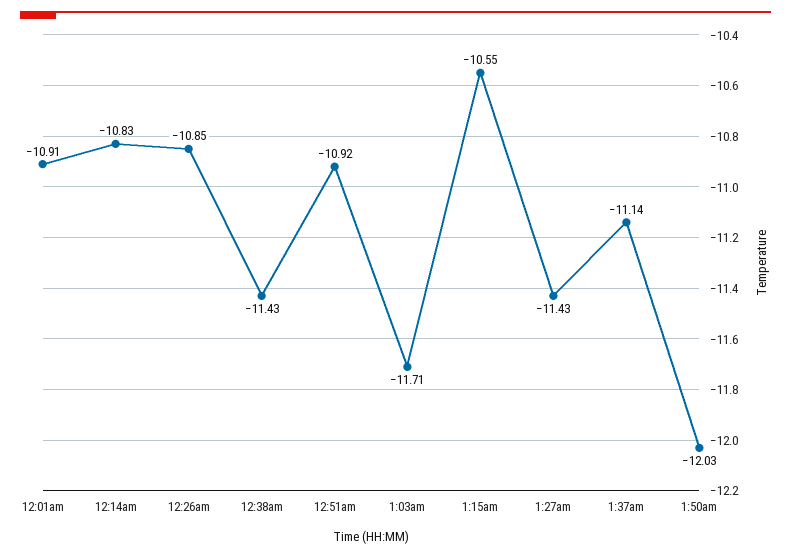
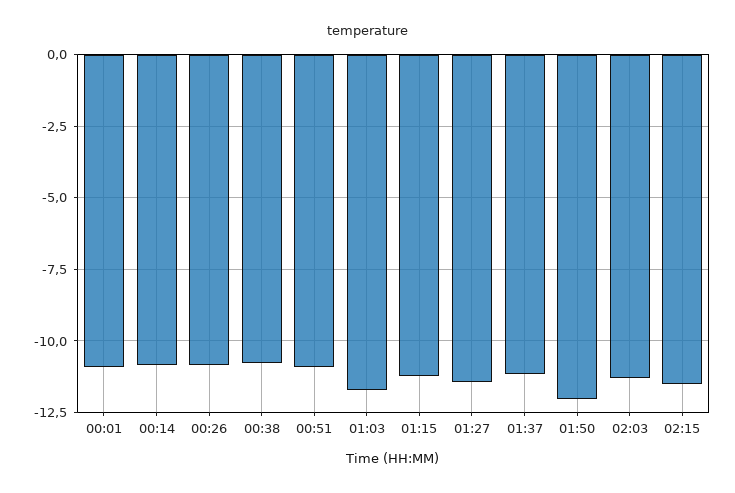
12:38am: -11.43 -> -10.75
1:15am: -10.55 -> -11.25
02:03: none -> -11.25
02:15: none -> -11.5

